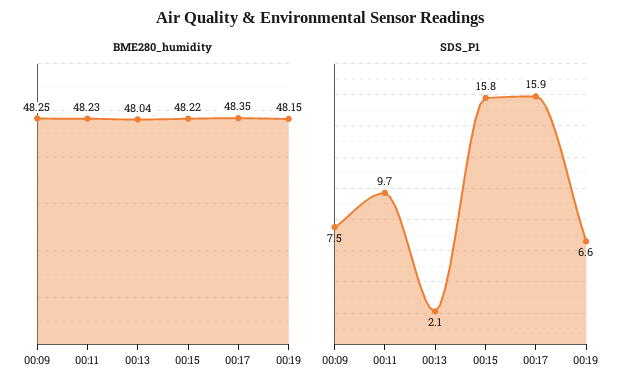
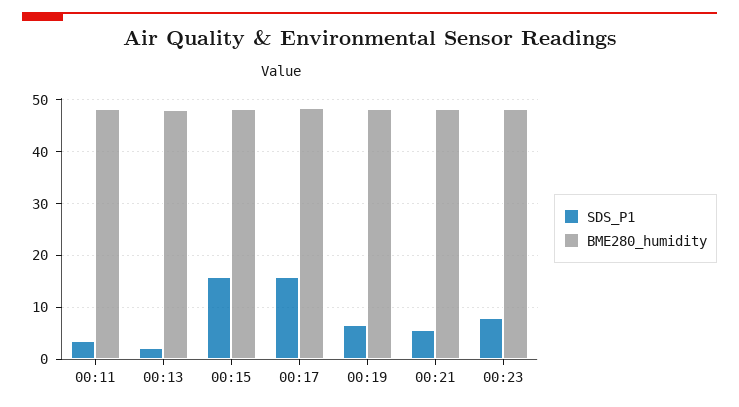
BME280_humidity, 00:09: 48.25 -> none
SDS_P1, 00:09: 7.5 -> none
SDS_P1, 00:11: 9.7 -> 4
SDS_P1, 00:21: none -> 6
BME280_humidity, 00:21: none -> 48
SDS_P1, 00:23: none -> 8
BME280_humidity, 00:23: none -> 48

